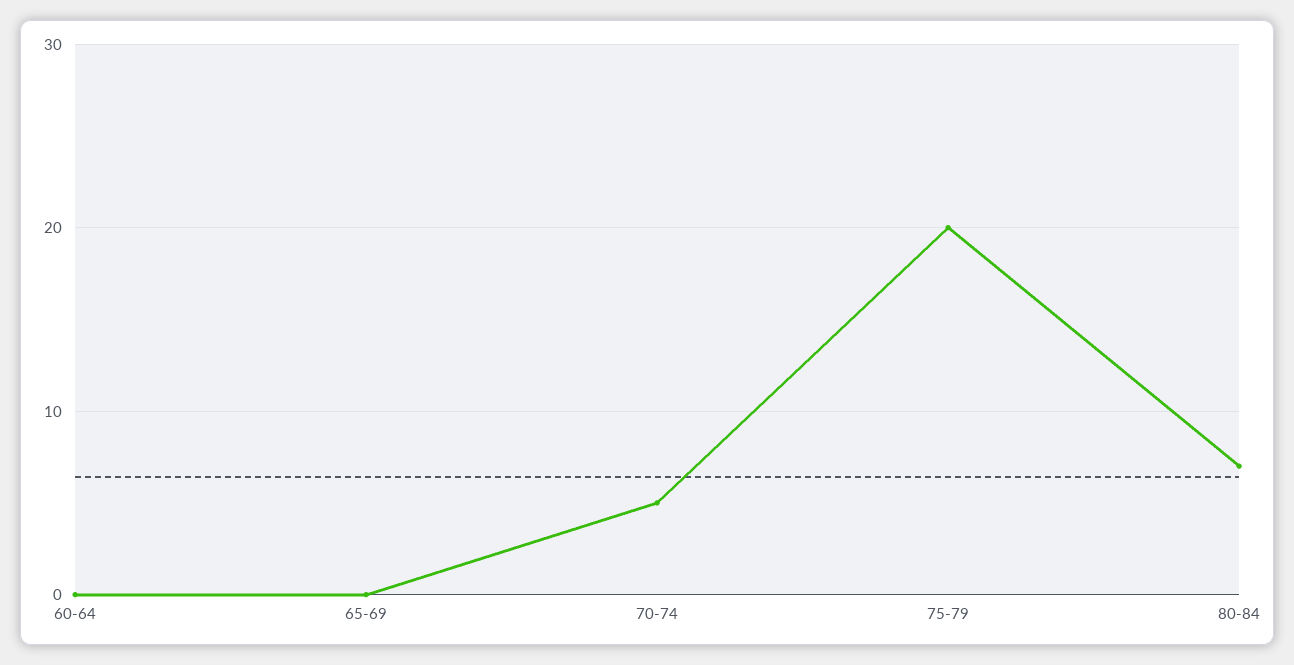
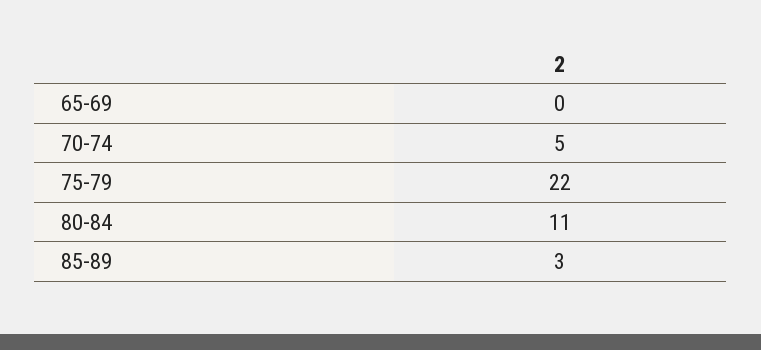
60-64: 0 -> none
75-79: 20 -> 22
80-84: 7 -> 11
85-89: none -> 3

